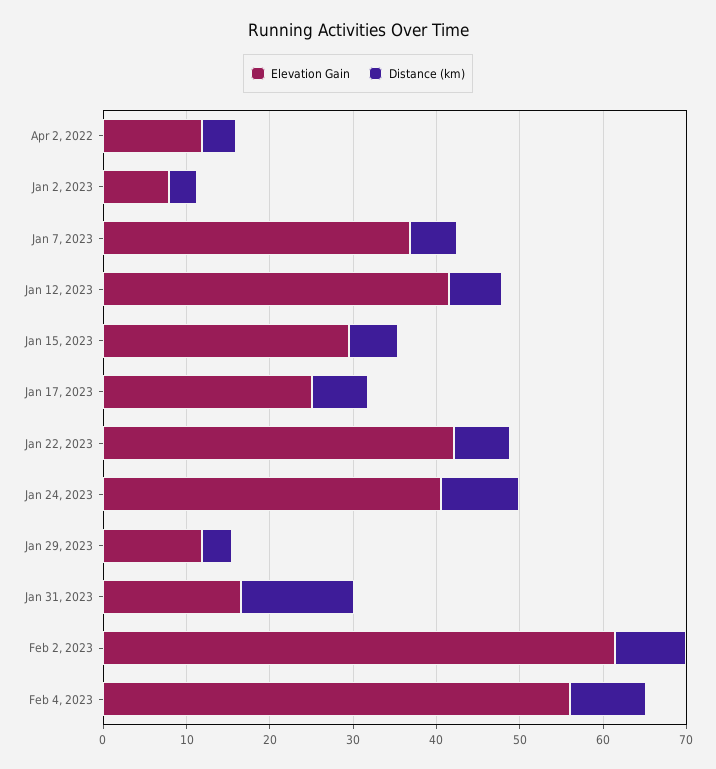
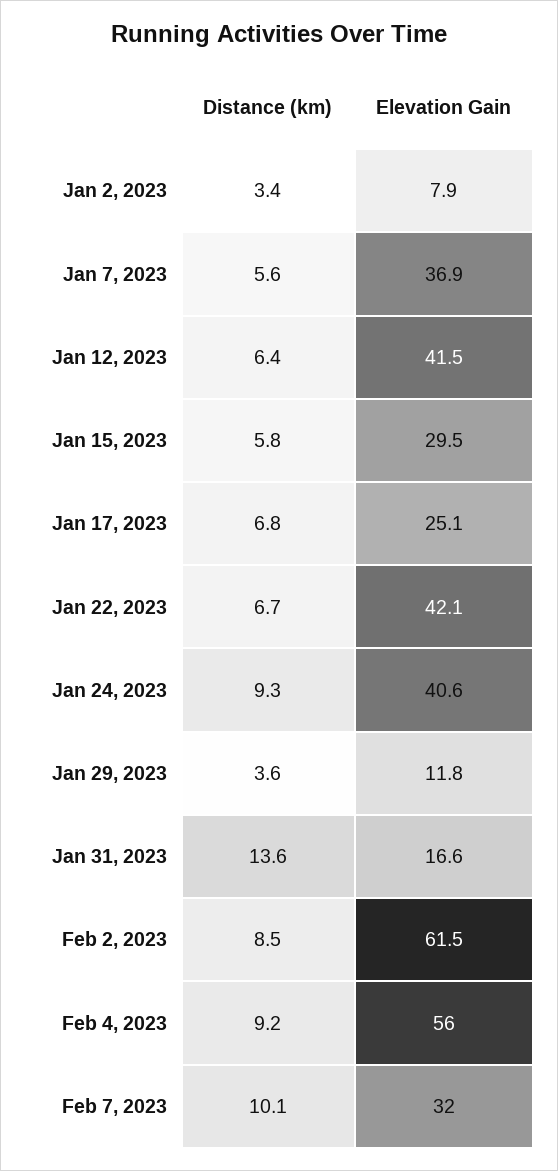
Elevation Gain, Apr 2, 2022: 12 -> none
Distance (km), Apr 2, 2022: 4 -> none
Distance (km), Feb 7, 2023: none -> 10.1
Elevation Gain, Feb 7, 2023: none -> 32

